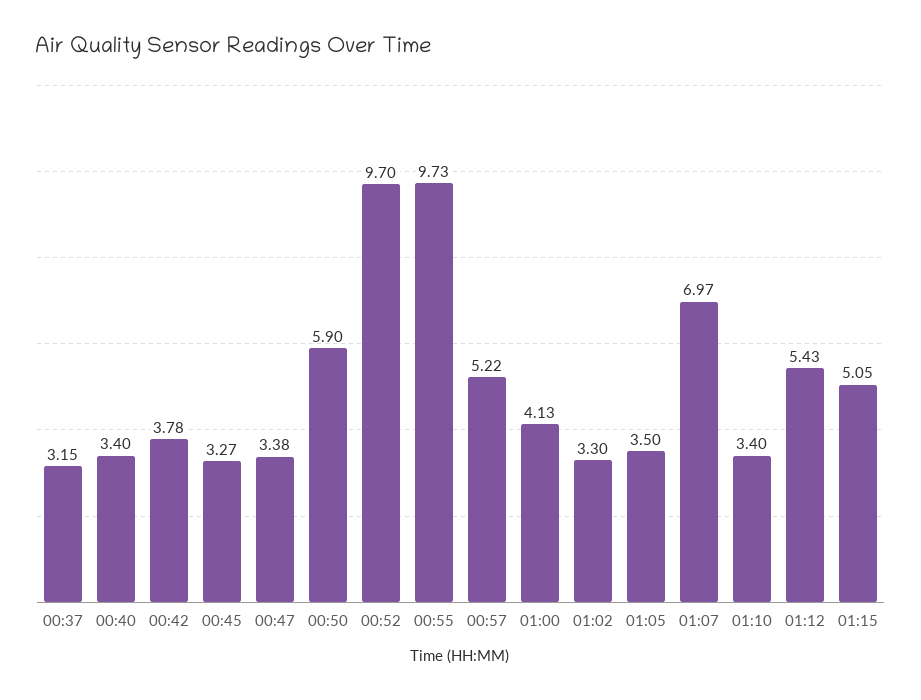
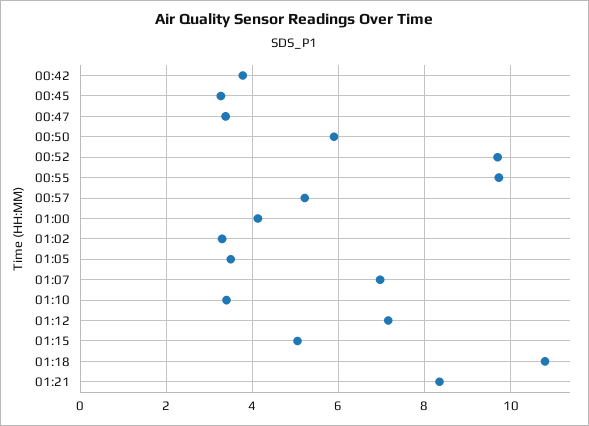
00:37: 3.15 -> none
00:40: 3.4 -> none
01:12: 5.43 -> 7.2
01:18: none -> 10.8
01:21: none -> 8.4

